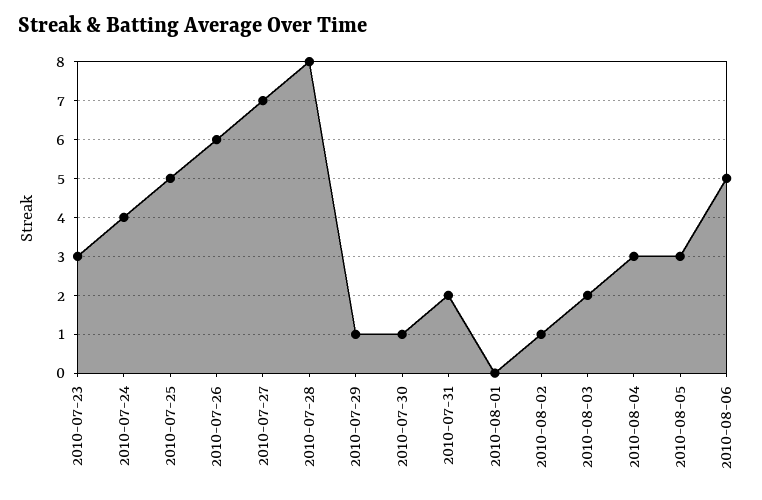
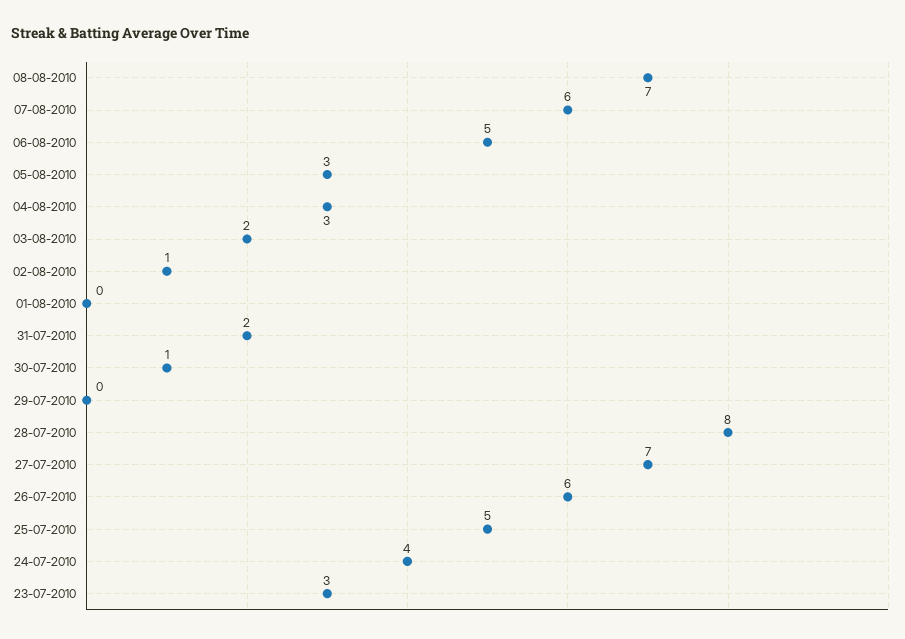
2010-07-29: 1 -> 0
08-08-2010: none -> 7
07-08-2010: none -> 6

